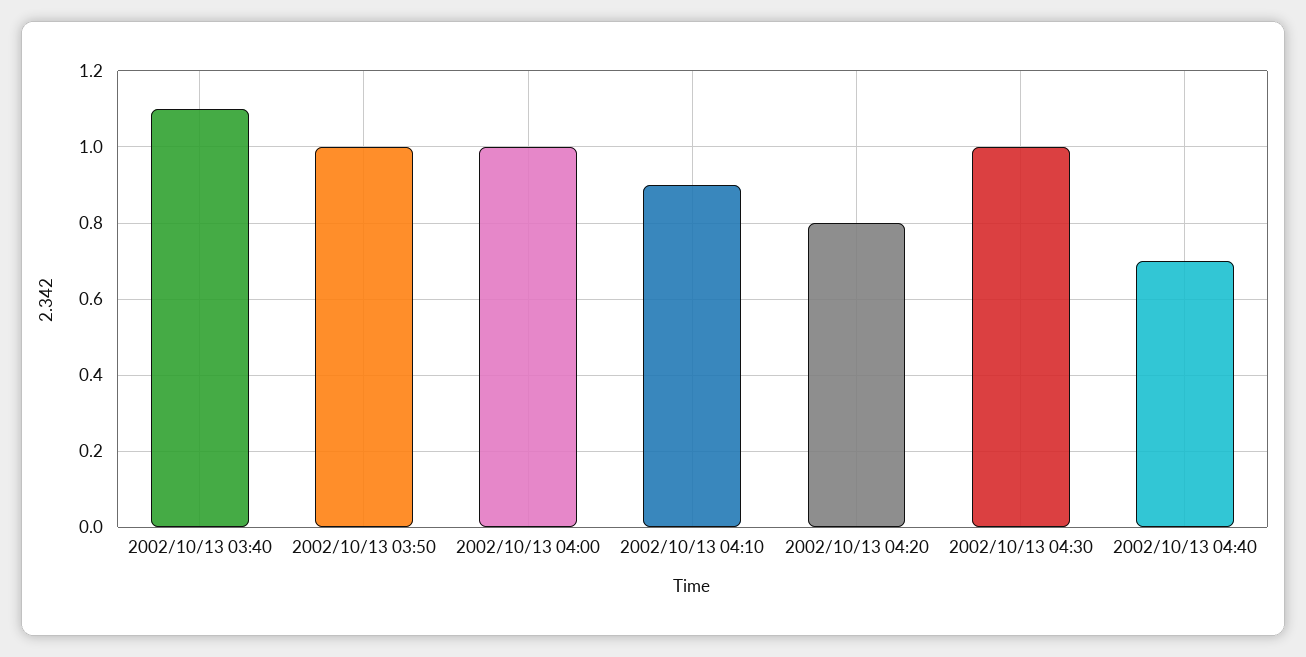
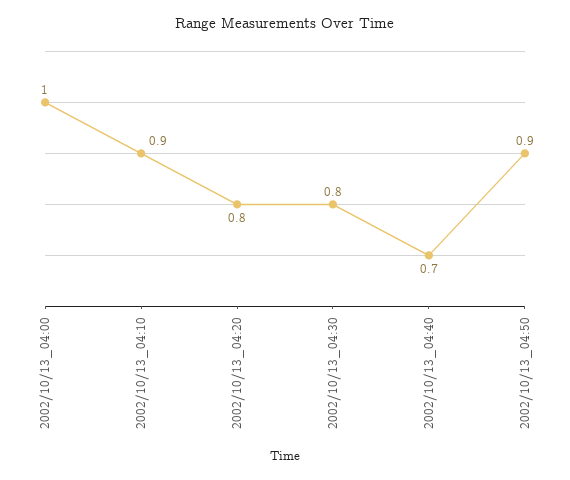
2002/10/13 03:40: 1.1 -> none
2002/10/13 03:50: 1 -> none
2002/10/13 04:30: 1 -> 0.8
2002/10/13_04:50: none -> 0.9

